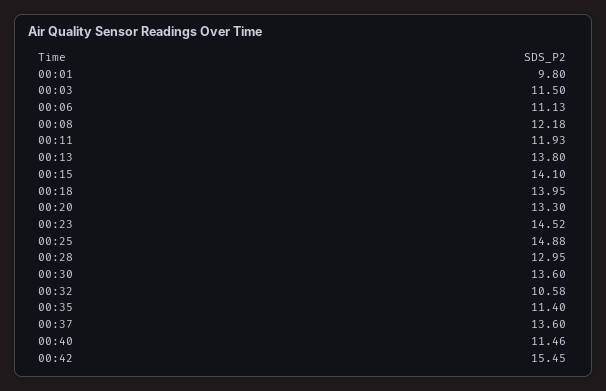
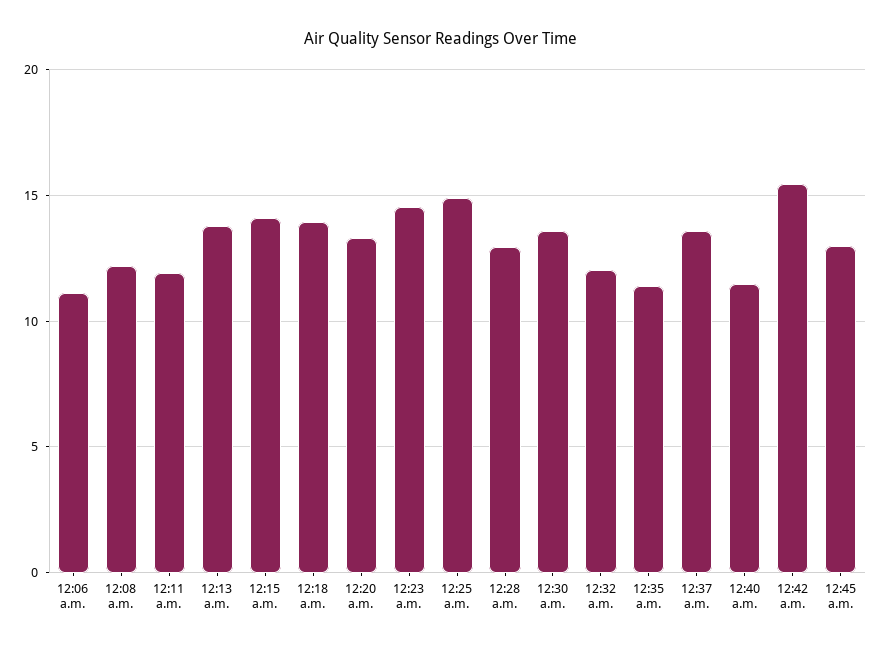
00:01: 9.8 -> none
00:03: 11.5 -> none
00:32: 10.58 -> 12
12:45 a.m.: none -> 13

